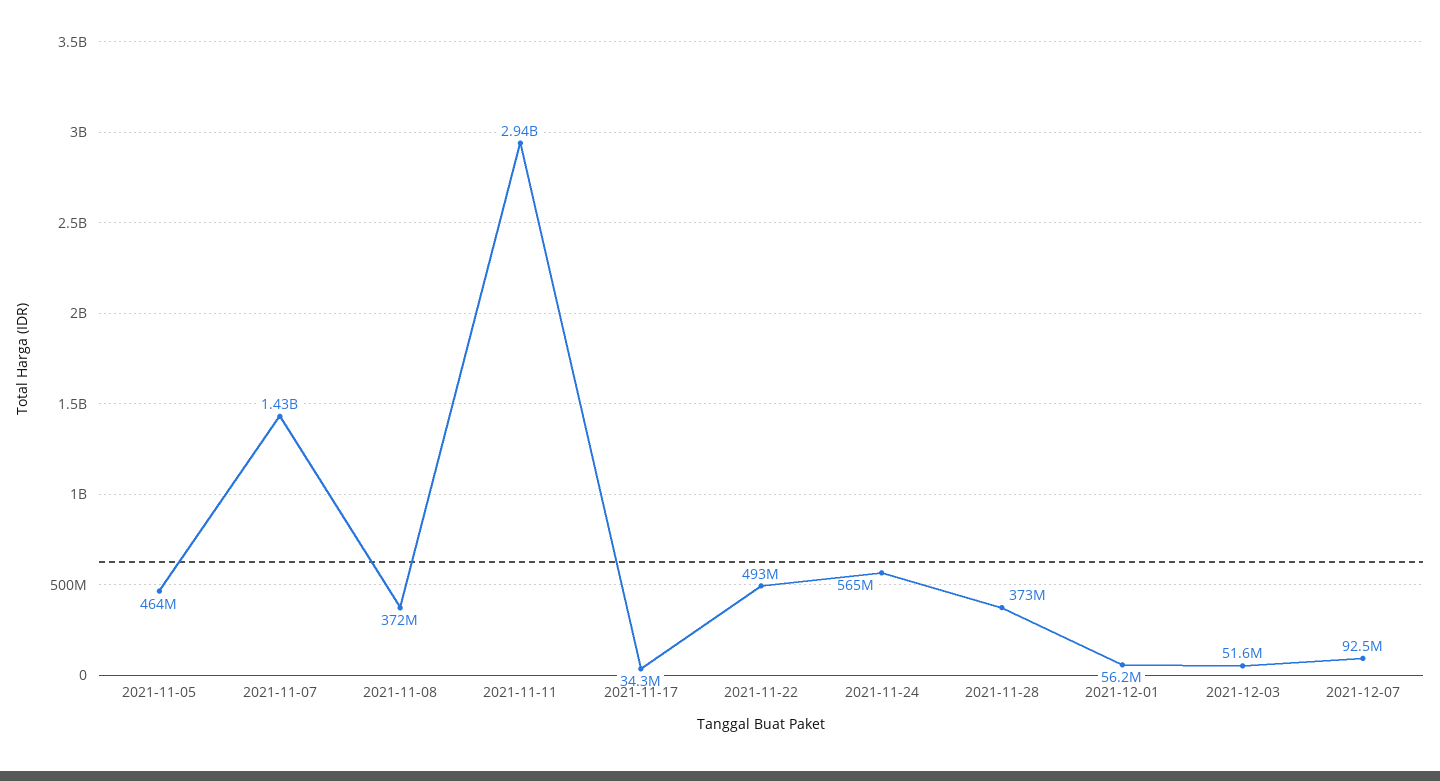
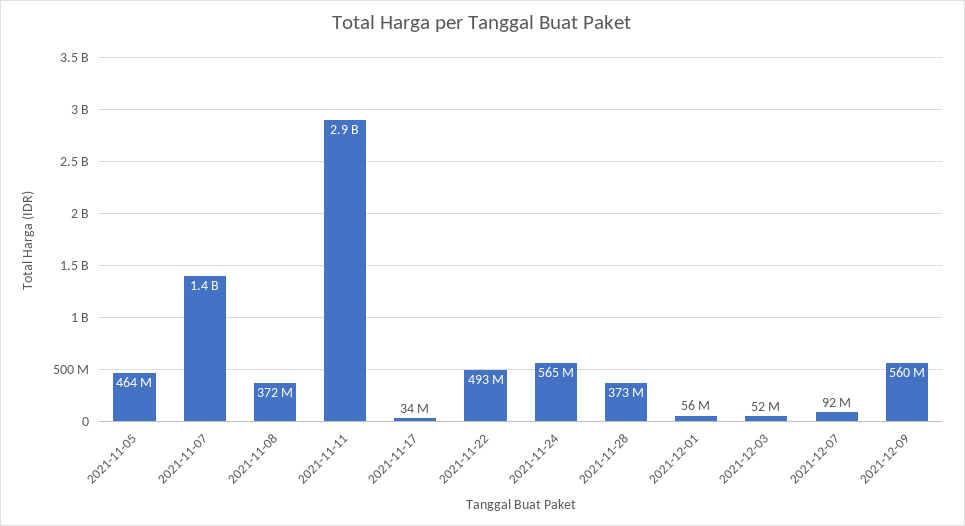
2021-12-09: none -> 560000000

